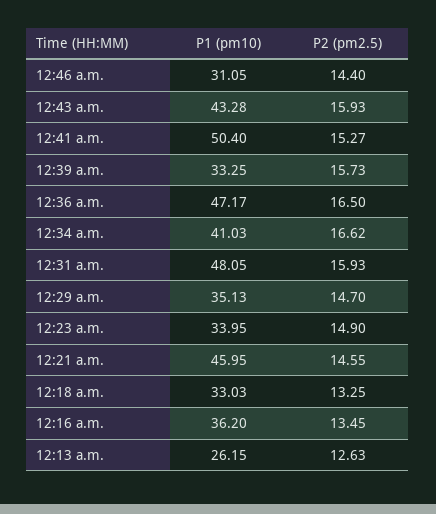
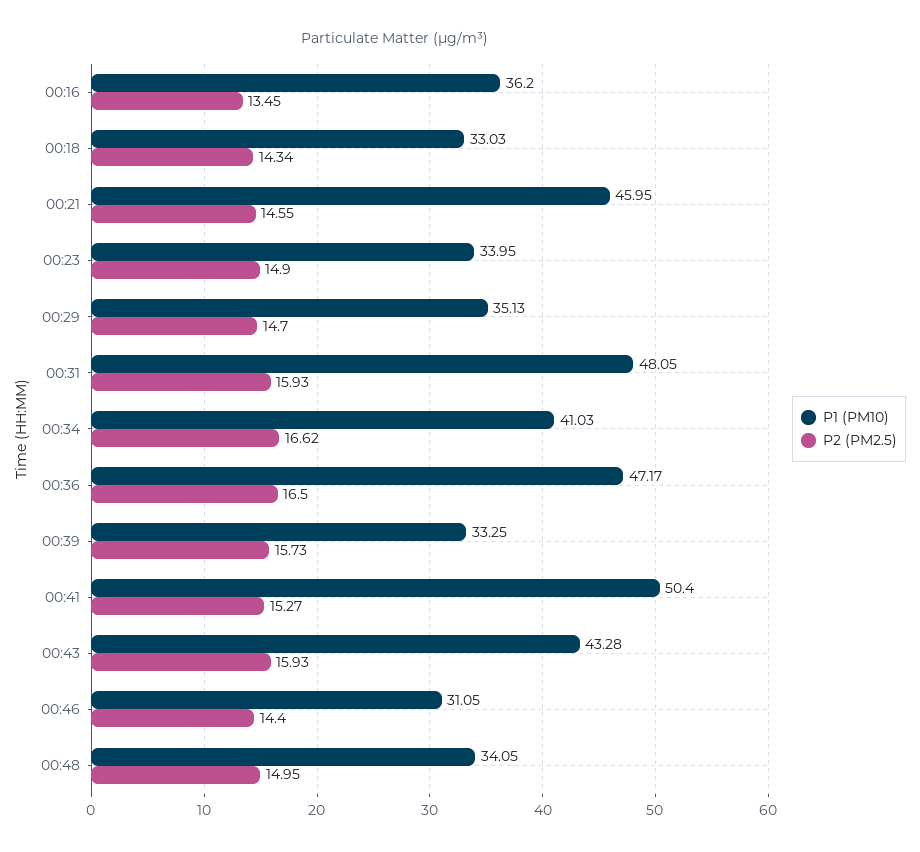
P2 (pm2.5), 12:18 a.m.: 13.25 -> 14.34
P1 (pm10), 12:13 a.m.: 26.15 -> none
P2 (pm2.5), 12:13 a.m.: 12.63 -> none
P1 (pm10), 00:48: none -> 34.05
P2 (pm2.5), 00:48: none -> 14.95

